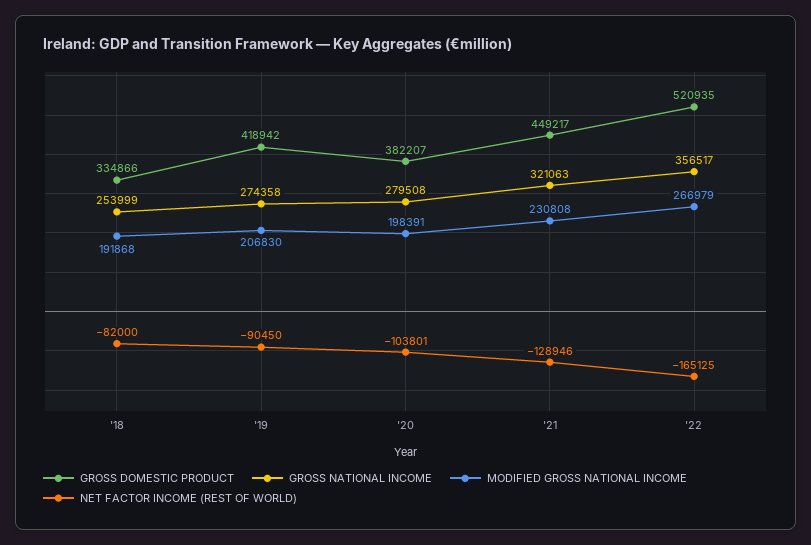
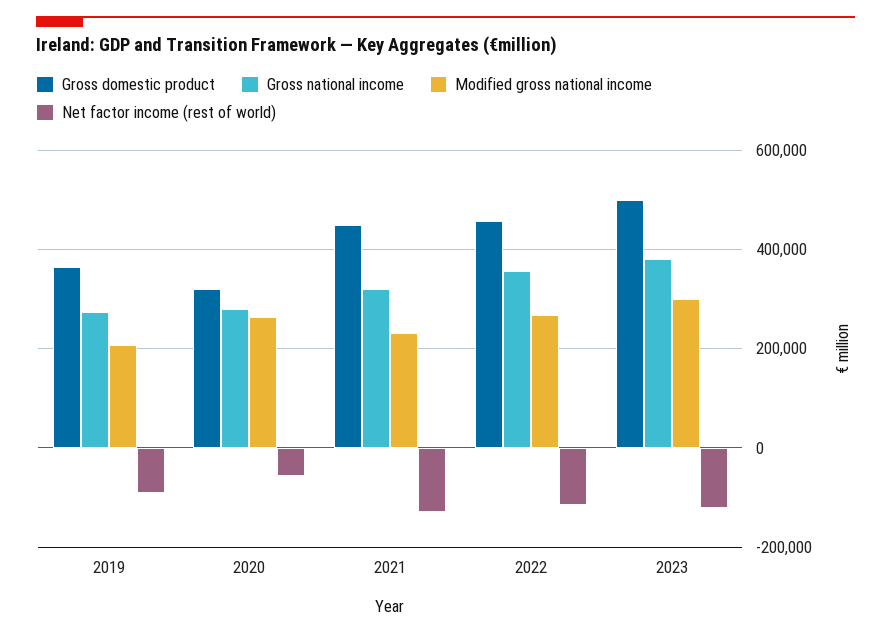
GROSS DOMESTIC PRODUCT, '18: 334866 -> none
GROSS NATIONAL INCOME, '18: 253999 -> none
MODIFIED GROSS NATIONAL INCOME, '18: 191868 -> none
NET FACTOR INCOME (REST OF WORLD), '18: -82000 -> none
GROSS DOMESTIC PRODUCT, '19: 418942 -> 360000
GROSS DOMESTIC PRODUCT, '20: 382207 -> 320000
MODIFIED GROSS NATIONAL INCOME, '20: 198391 -> 260000
NET FACTOR INCOME (REST OF WORLD), '20: -103801 -> -60000
GROSS DOMESTIC PRODUCT, '22: 520935 -> 460000
NET FACTOR INCOME (REST OF WORLD), '22: -165125 -> -120000
GROSS DOMESTIC PRODUCT, 2023: none -> 500000
GROSS NATIONAL INCOME, 2023: none -> 380000
MODIFIED GROSS NATIONAL INCOME, 2023: none -> 300000
NET FACTOR INCOME (REST OF WORLD), 2023: none -> -120000

